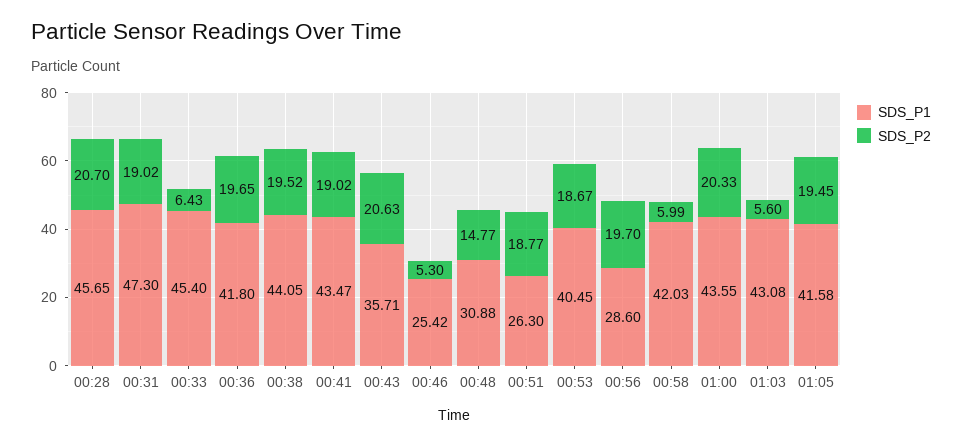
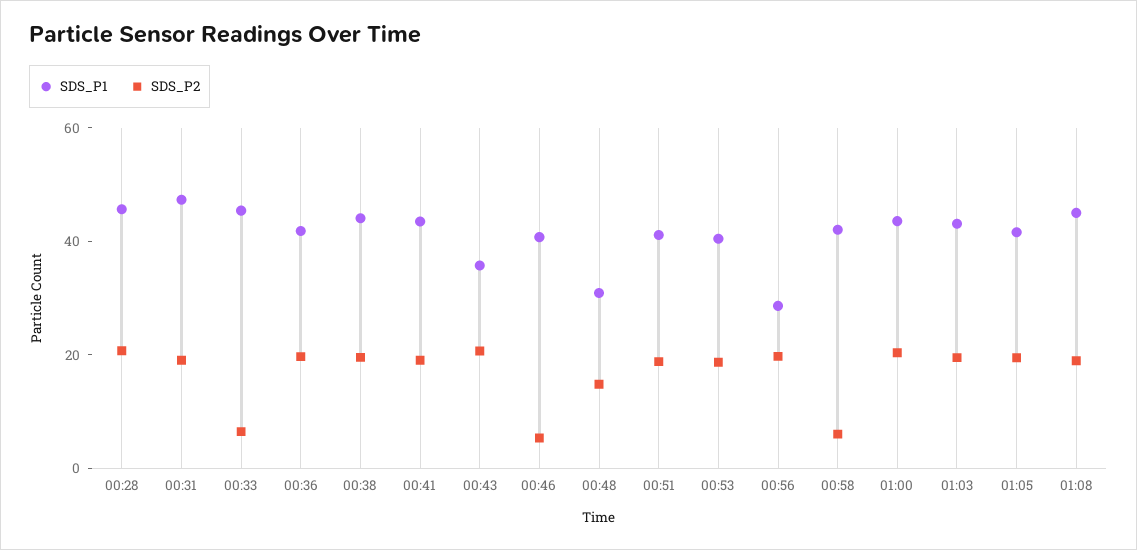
SDS_P1, 00:46: 25.42 -> 40
SDS_P1, 00:51: 26.3 -> 40
SDS_P2, 01:03: 5.6 -> 20
SDS_P1, 01:08: none -> 45
SDS_P2, 01:08: none -> 20

